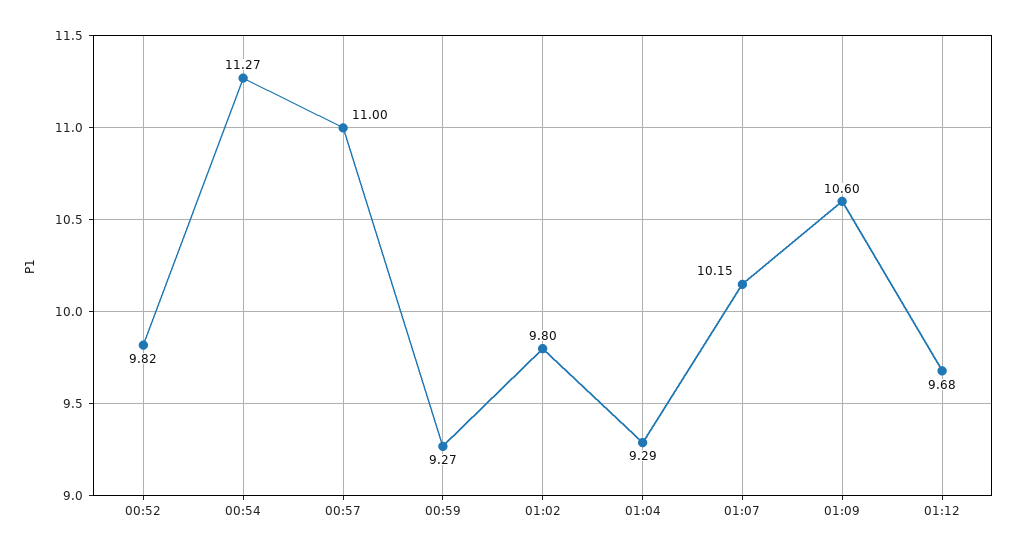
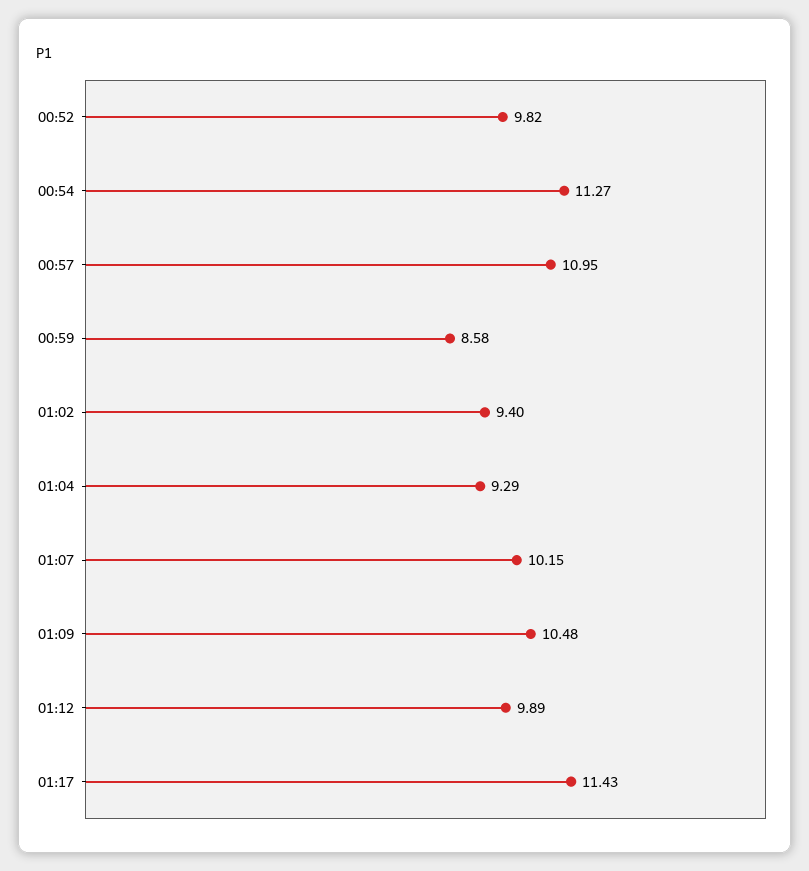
00:57: 11 -> 10.95
00:59: 9.27 -> 8.58
01:02: 9.8 -> 9.4
01:09: 10.6 -> 10.48
01:12: 9.68 -> 9.89
01:17: none -> 11.43

